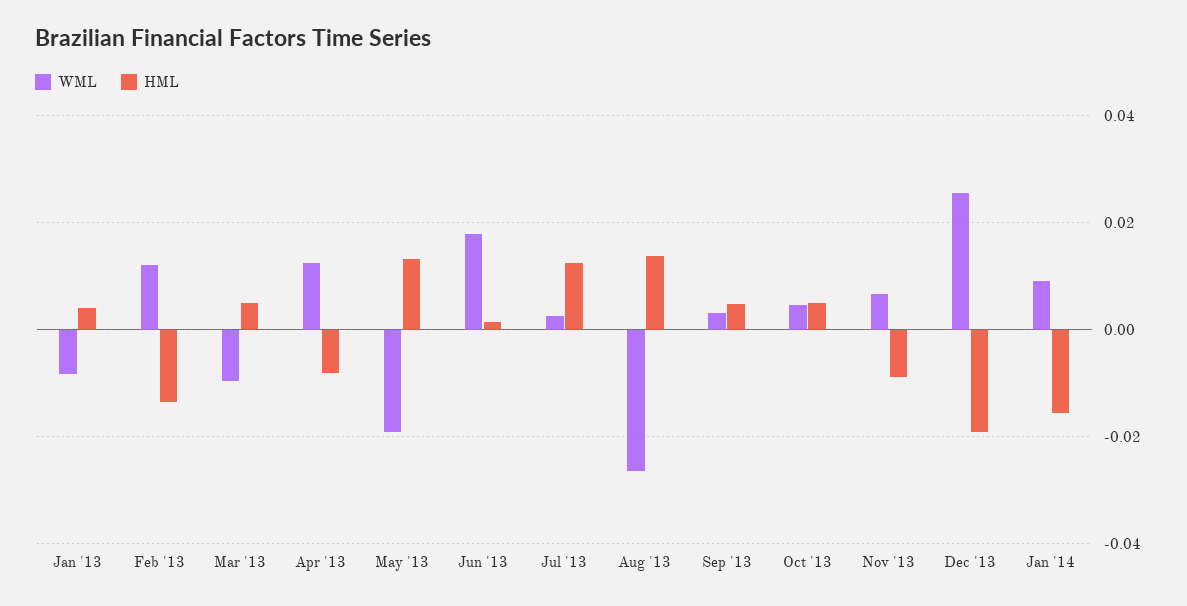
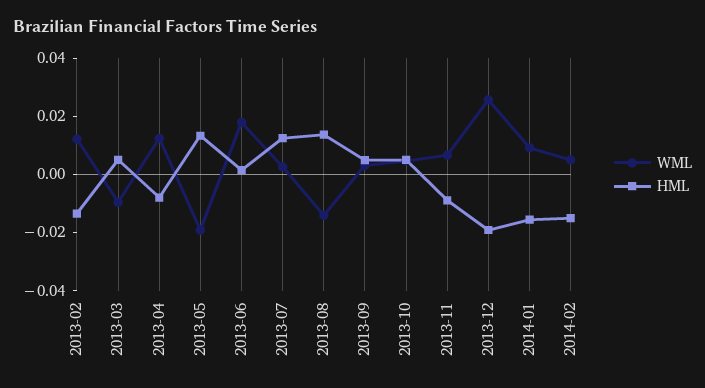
WML, Jan '13: -0.008 -> none
HML, Jan '13: 0.004 -> none
WML, Aug '13: -0.026 -> -0.015
WML, 2014-02: none -> 0.005
HML, 2014-02: none -> -0.015

